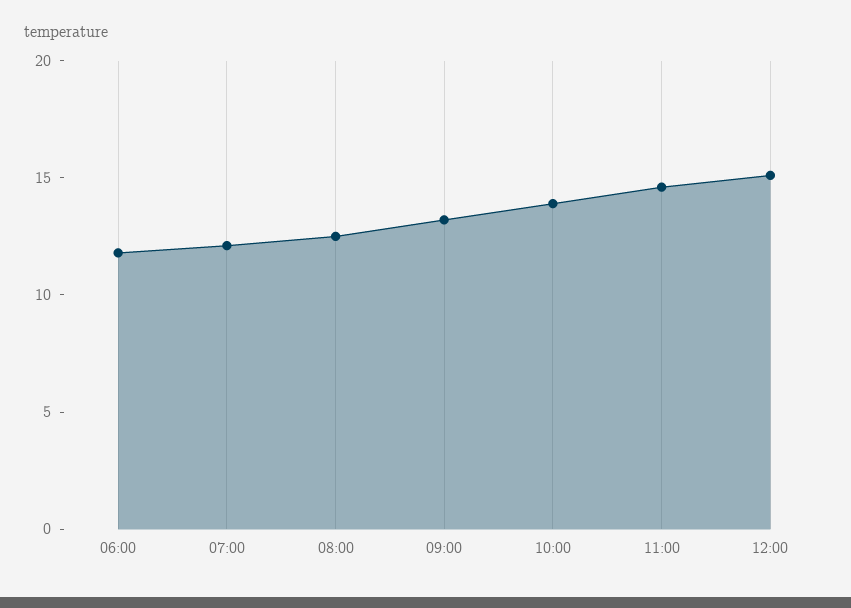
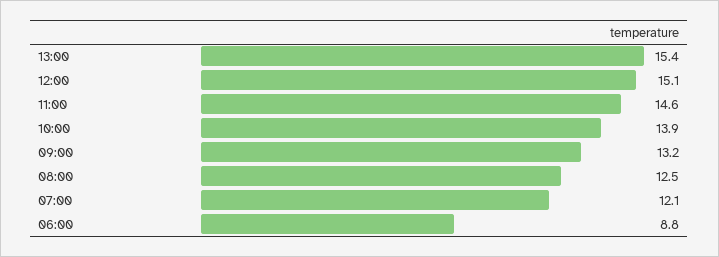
06:00: 12 -> 8.8
13:00: none -> 15.4

